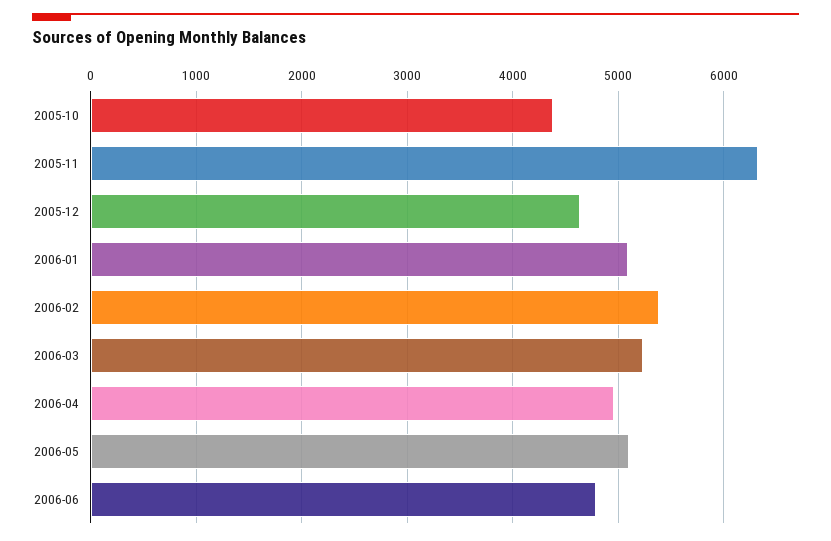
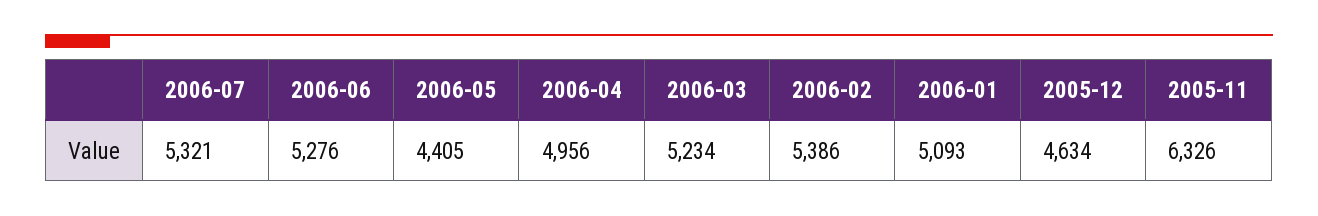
2005-10: 4400 -> none
2006-05: 5100 -> 4405
2006-06: 4800 -> 5276
2006-07: none -> 5321

